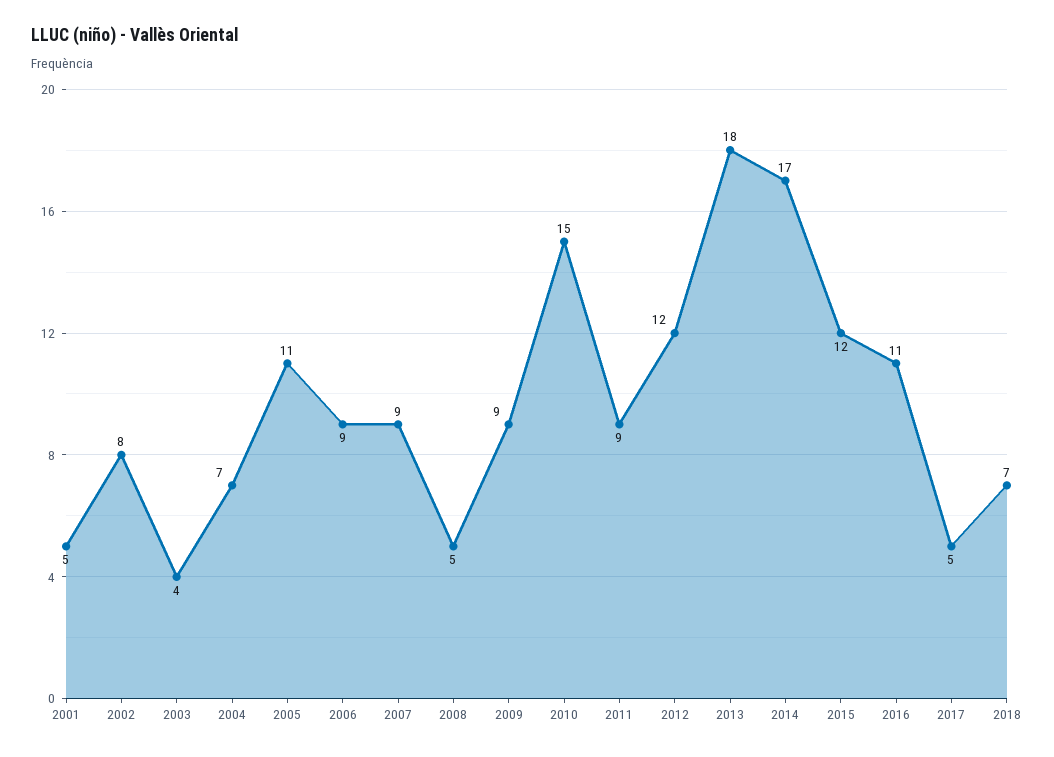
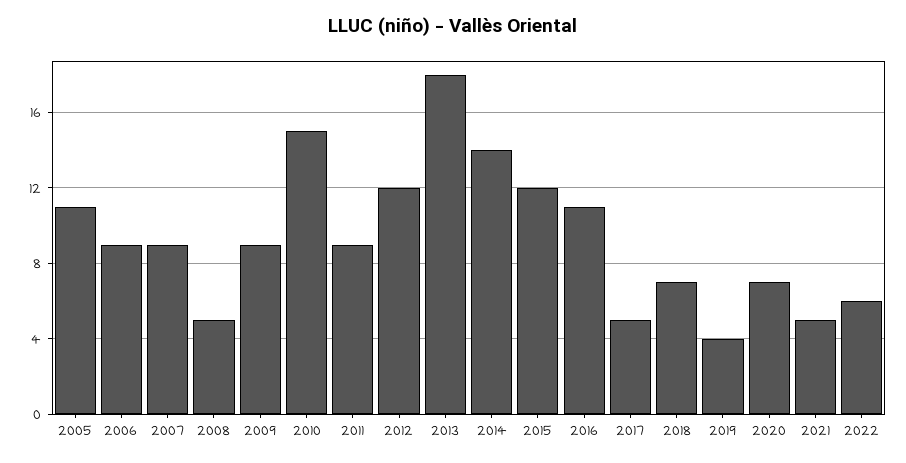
2001: 5 -> none
2002: 8 -> none
2003: 4 -> none
2004: 7 -> none
2014: 17 -> 14
2019: none -> 4
2020: none -> 7
2021: none -> 5
2022: none -> 6

